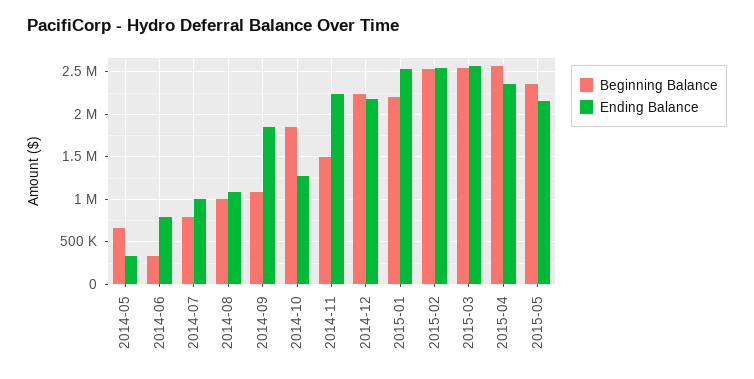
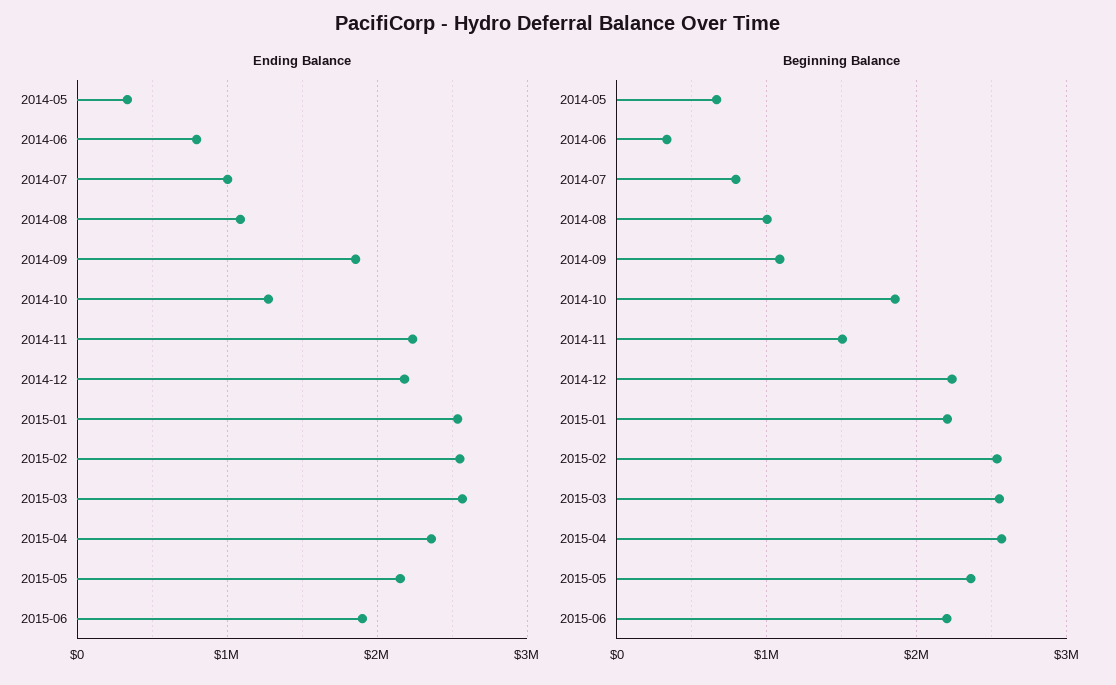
Ending Balance, 2015-06: none -> 1900000
Beginning Balance, 2015-06: none -> 2200000

